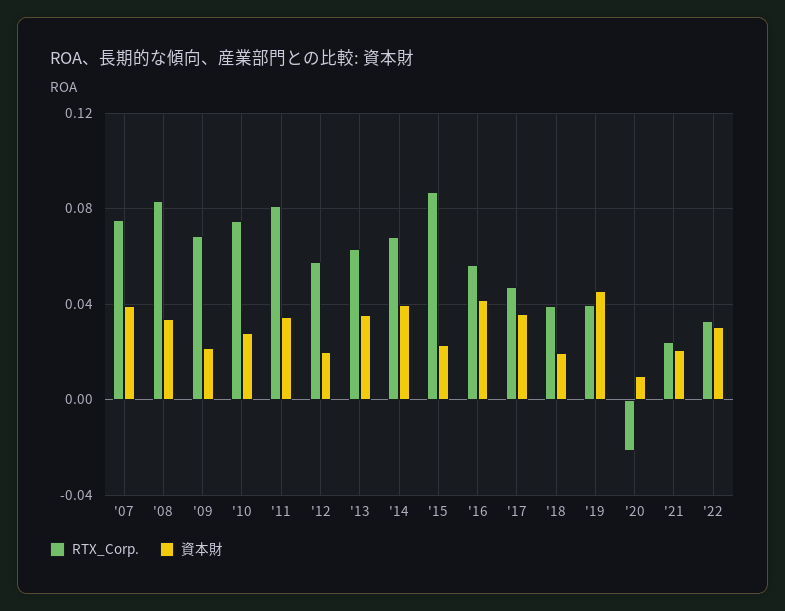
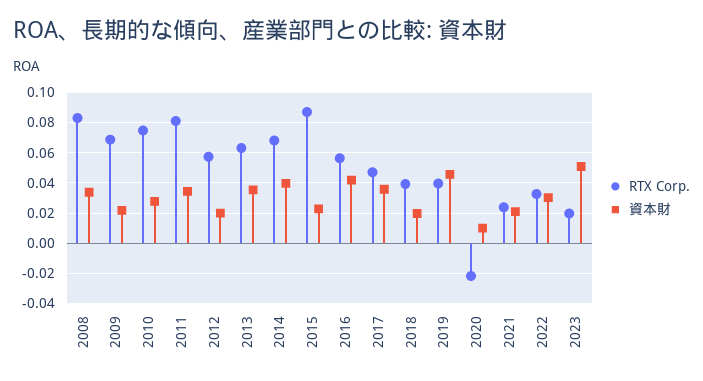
RTX_Corp., '07: 0.075 -> none
資本財, '07: 0.04 -> none
RTX_Corp., 2023: none -> 0.02
資本財, 2023: none -> 0.05

